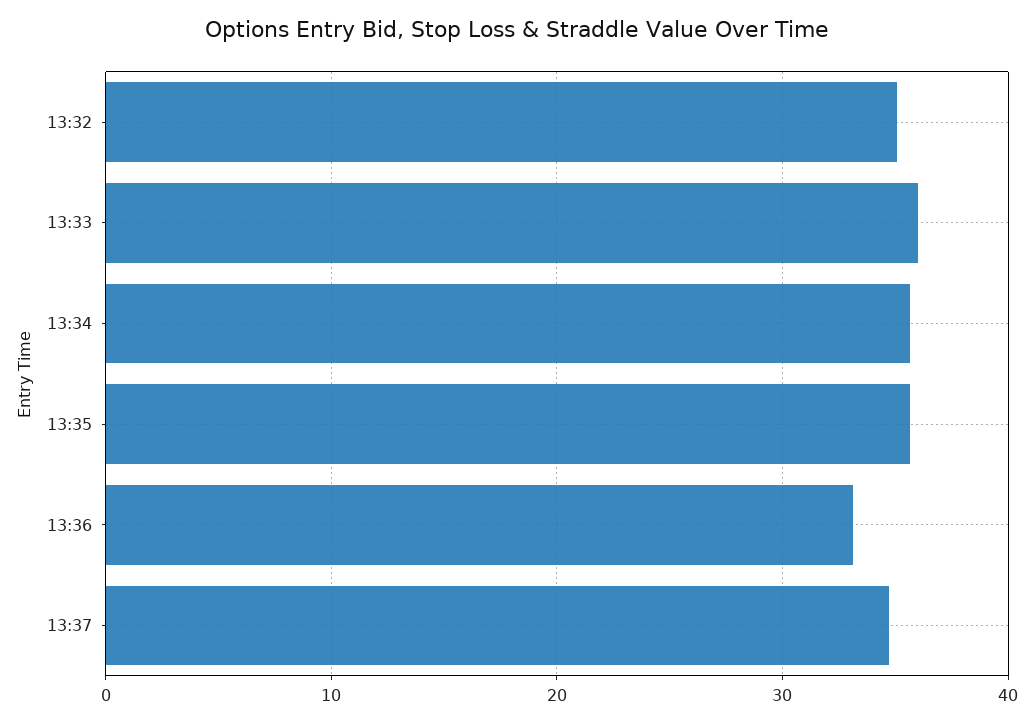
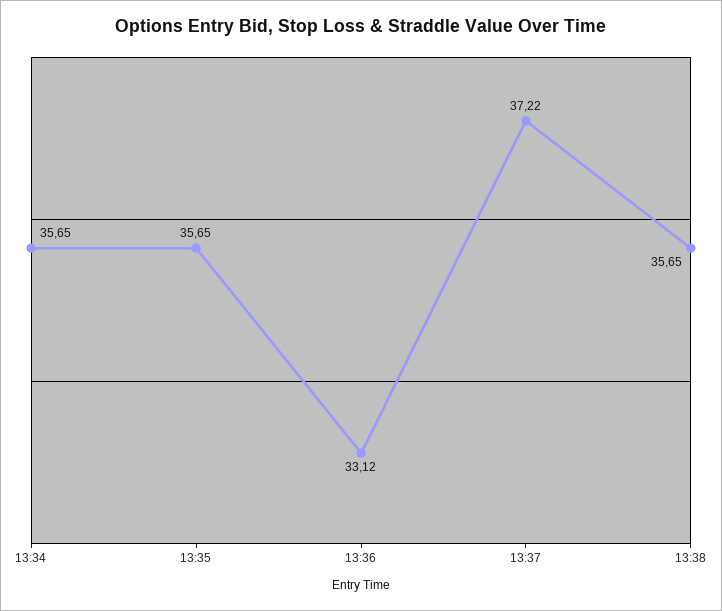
13:32: 35 -> none
13:33: 36 -> none
13:37: 35 -> 37.22
13:38: none -> 35.65

